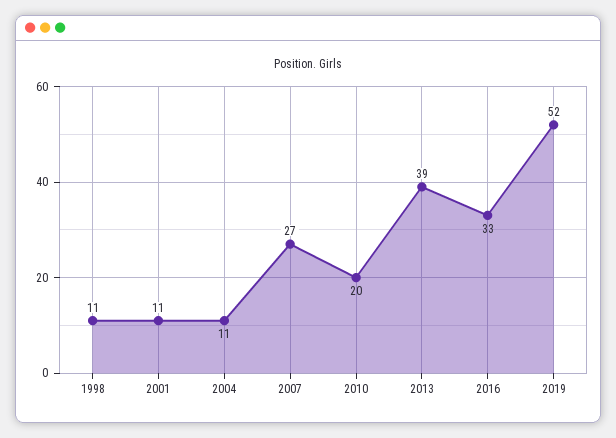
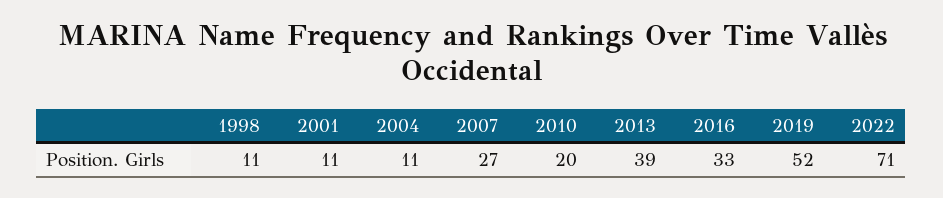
2022: none -> 71

